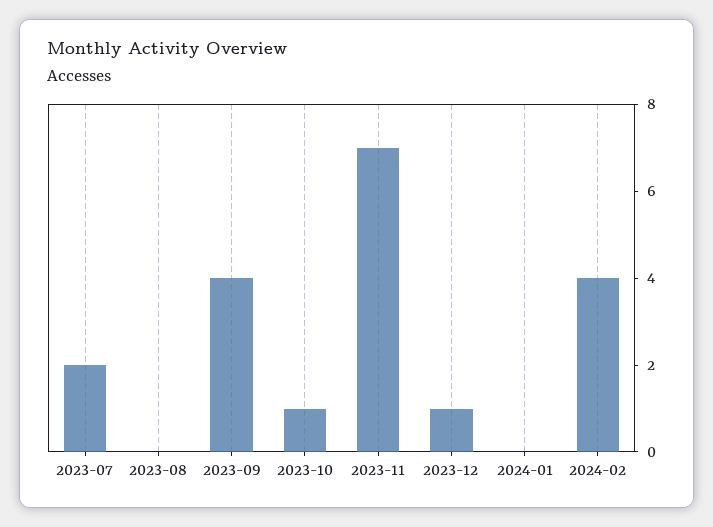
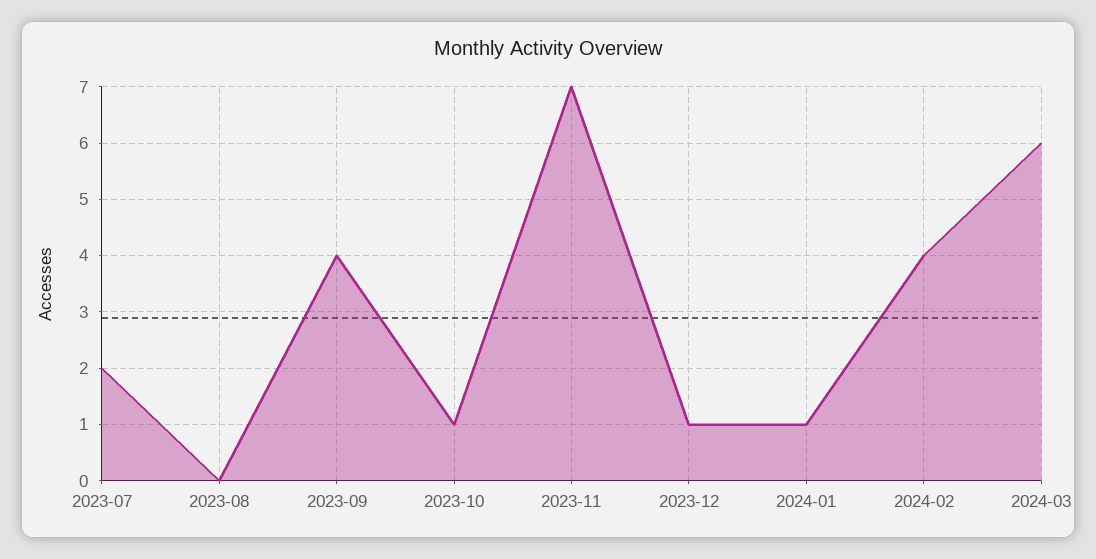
2024-01: 0 -> 1
2024-03: none -> 6

